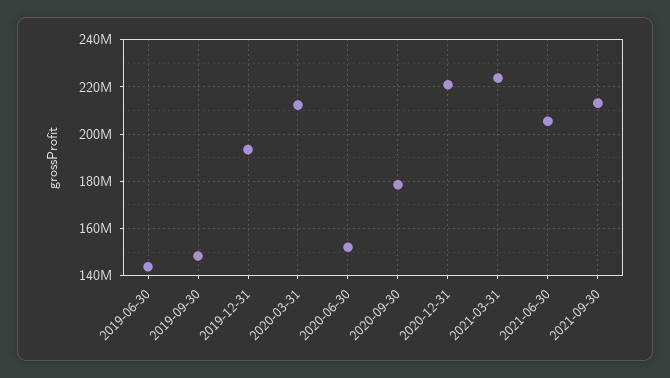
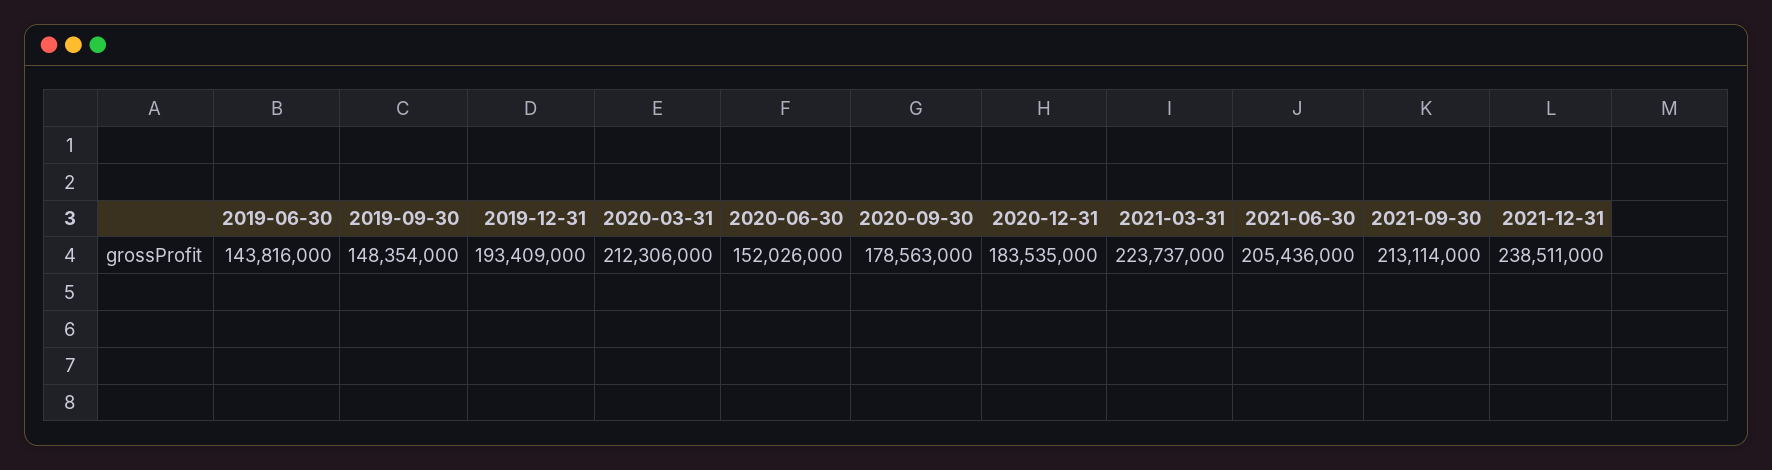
2020-12-31: 220000000 -> 183535000
2021-12-31: none -> 238511000

